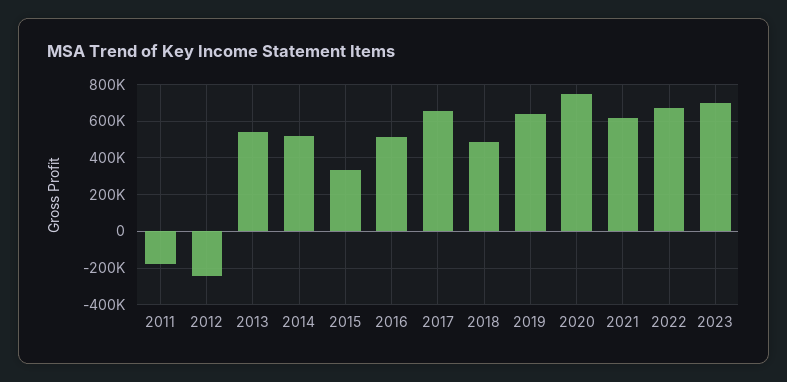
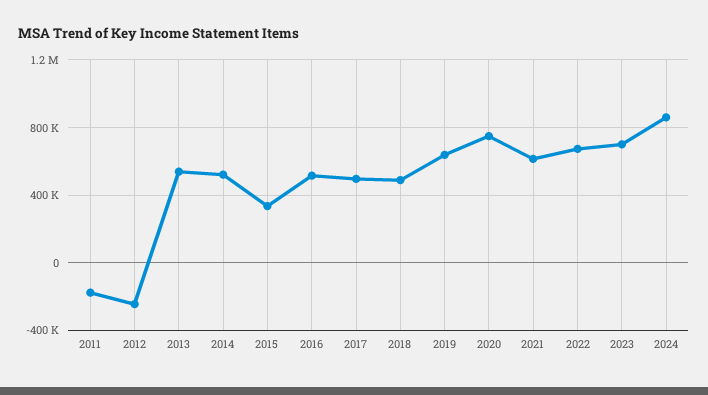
2017: 650000 -> 500000
2024: none -> 850000

